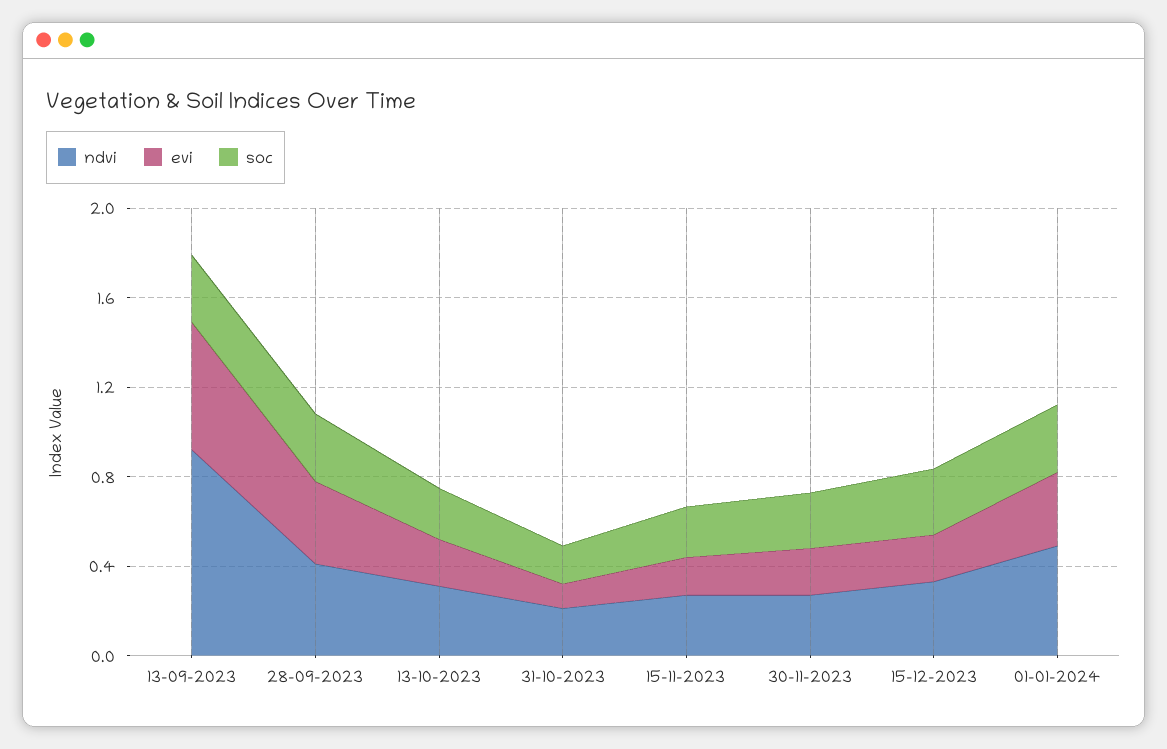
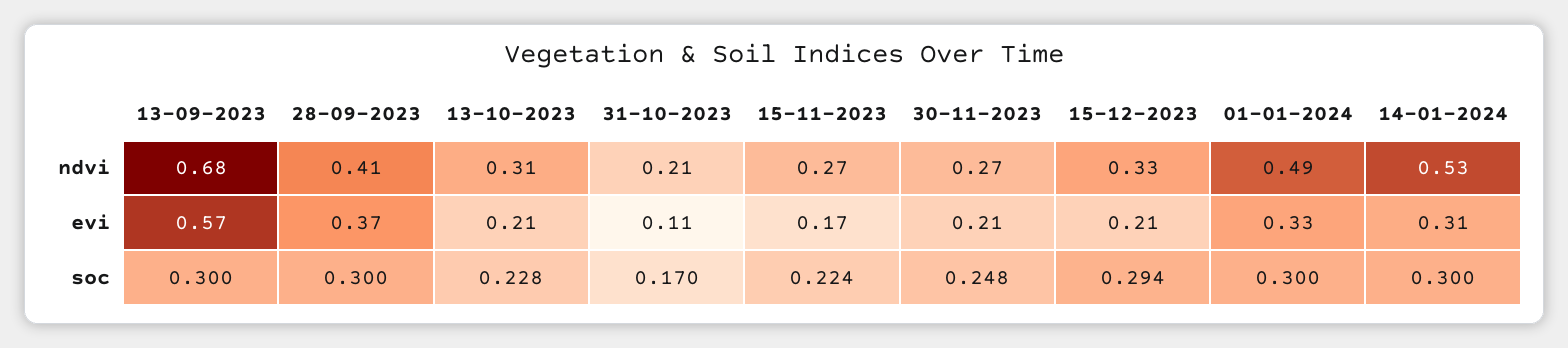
ndvi, 13-09-2023: 0.9 -> 0.68
ndvi, 14-01-2024: none -> 0.53
evi, 14-01-2024: none -> 0.31
soc, 14-01-2024: none -> 0.3

